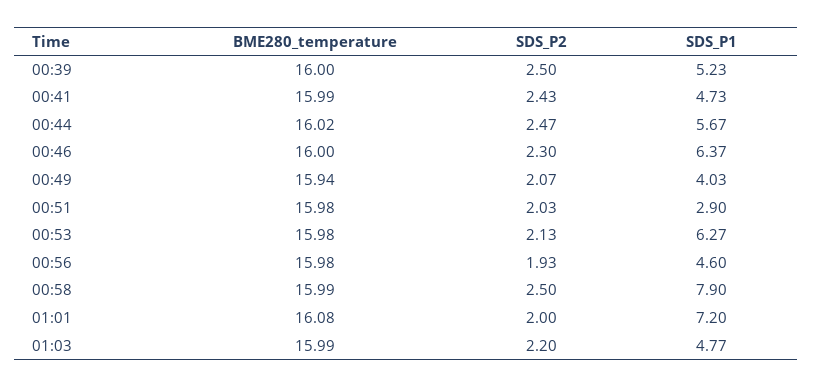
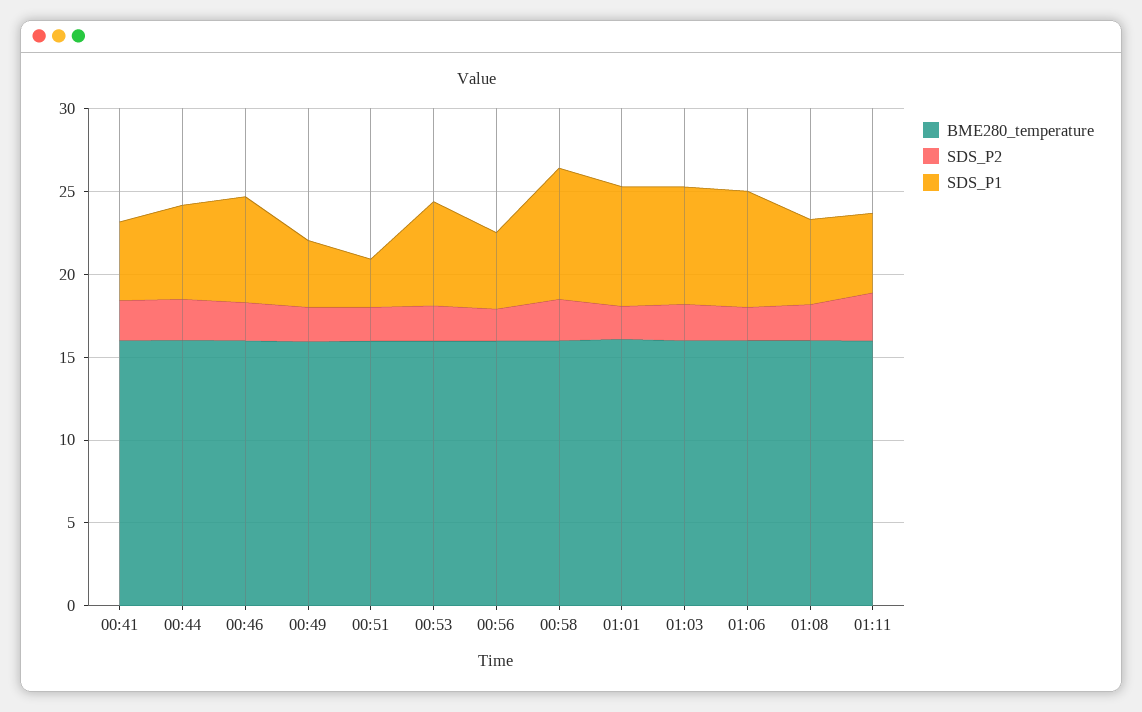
BME280_temperature, 00:39: 16 -> none
SDS_P2, 00:39: 2.5 -> none
SDS_P1, 00:39: 5.23 -> none
SDS_P1, 01:03: 4.77 -> 7
BME280_temperature, 01:06: none -> 16
SDS_P2, 01:06: none -> 2
SDS_P1, 01:06: none -> 7
BME280_temperature, 01:08: none -> 16
SDS_P2, 01:08: none -> 2
SDS_P1, 01:08: none -> 5
BME280_temperature, 01:11: none -> 16
SDS_P2, 01:11: none -> 3
SDS_P1, 01:11: none -> 5

